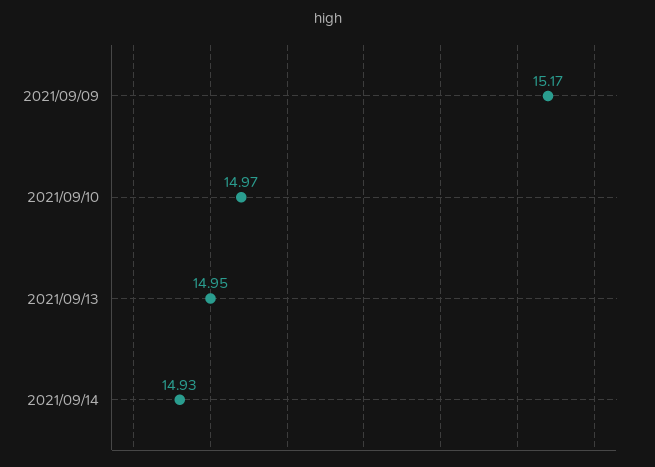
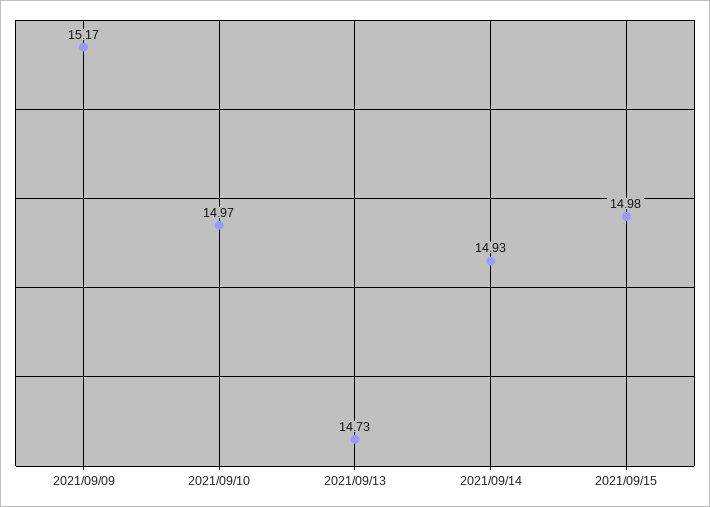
2021/09/13: 14.95 -> 14.73
2021/09/15: none -> 14.98

